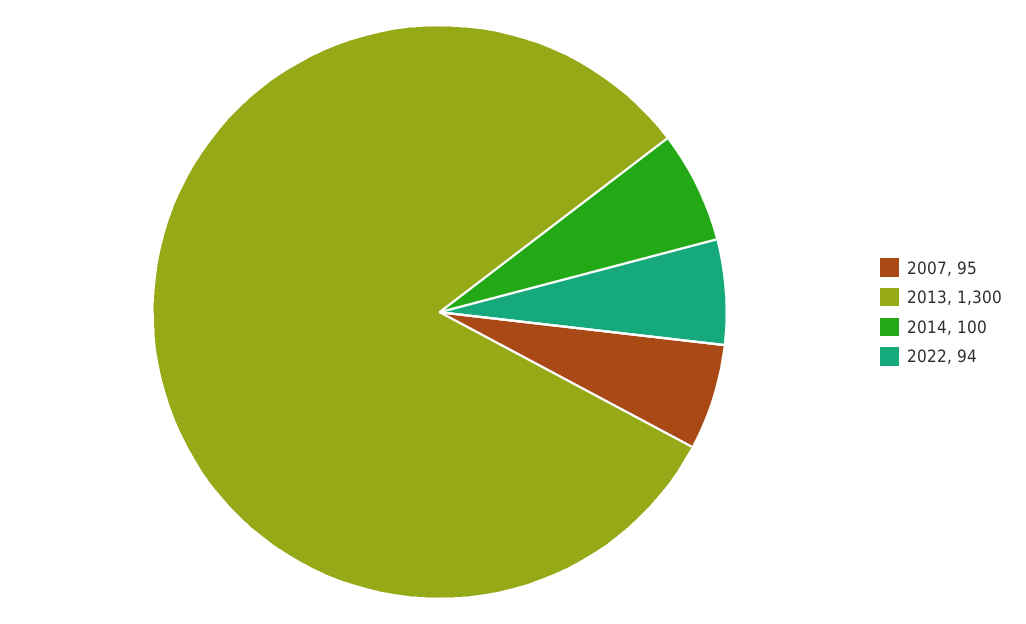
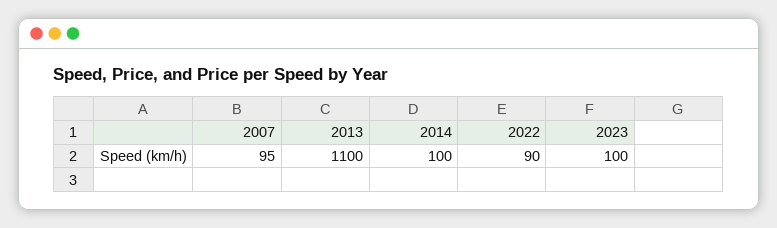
2013: 1300 -> 1100
2022: 94 -> 90
2023: none -> 100

